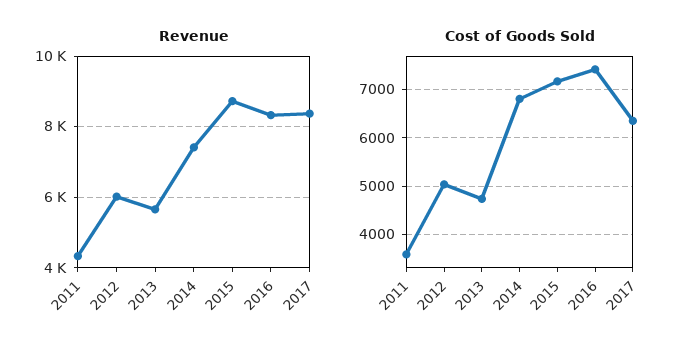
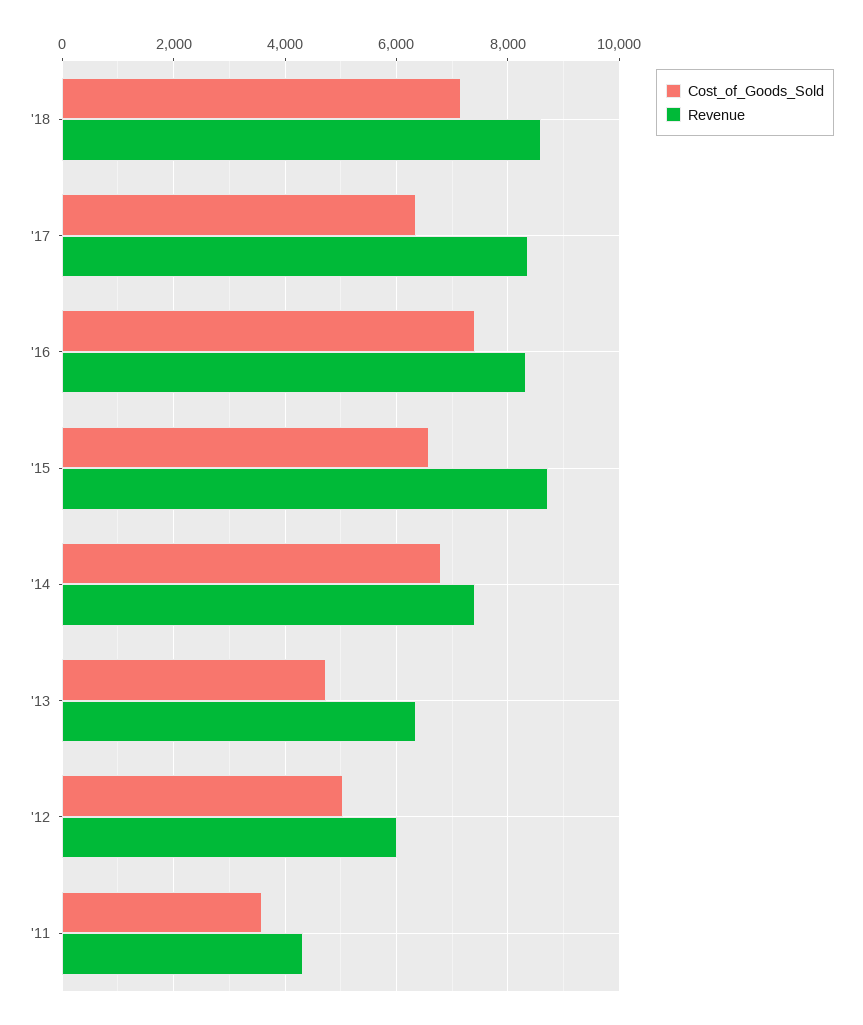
Revenue, 2013: 5600 -> 6400
Cost of Goods Sold, 2015: 7200 -> 6600
Cost of Goods Sold, '18: none -> 7200
Revenue, '18: none -> 8600

